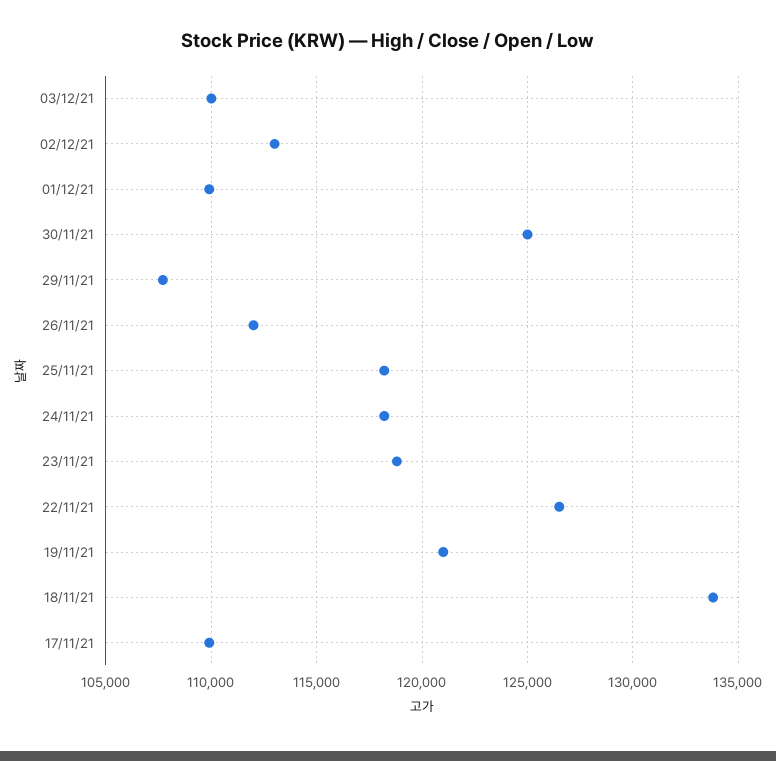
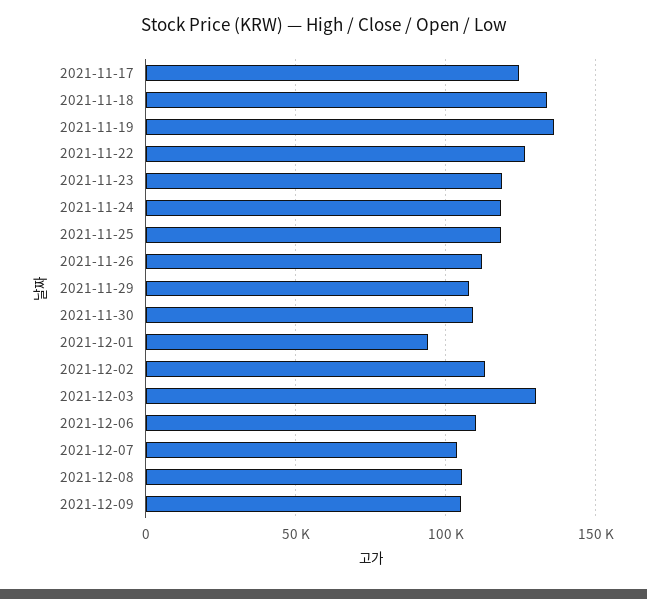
03/12/21: 110000 -> 130000
01/12/21: 110000 -> 95000
30/11/21: 125000 -> 110000
19/11/21: 121000 -> 135000
17/11/21: 110000 -> 125000
2021-12-06: none -> 110000
2021-12-07: none -> 105000
2021-12-08: none -> 105000
2021-12-09: none -> 105000

